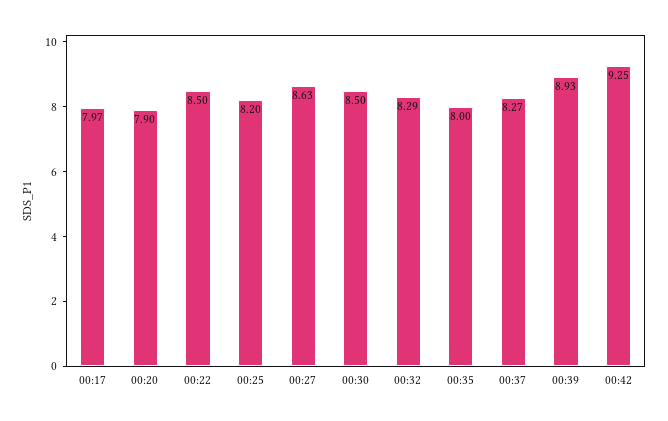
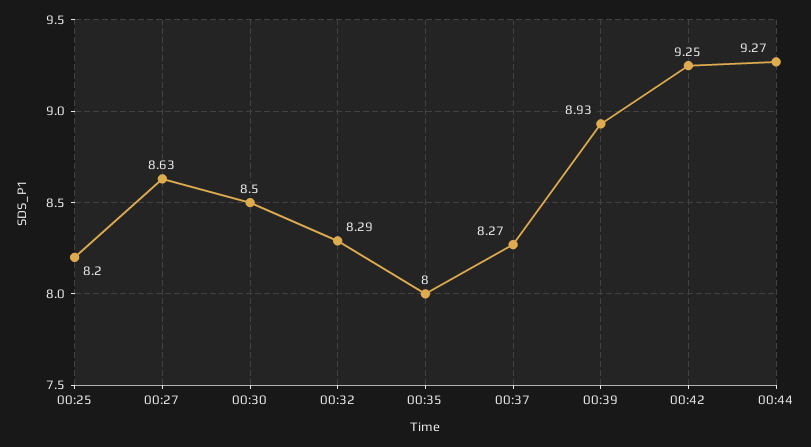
00:17: 7.97 -> none
00:20: 7.9 -> none
00:22: 8.5 -> none
00:44: none -> 9.27

